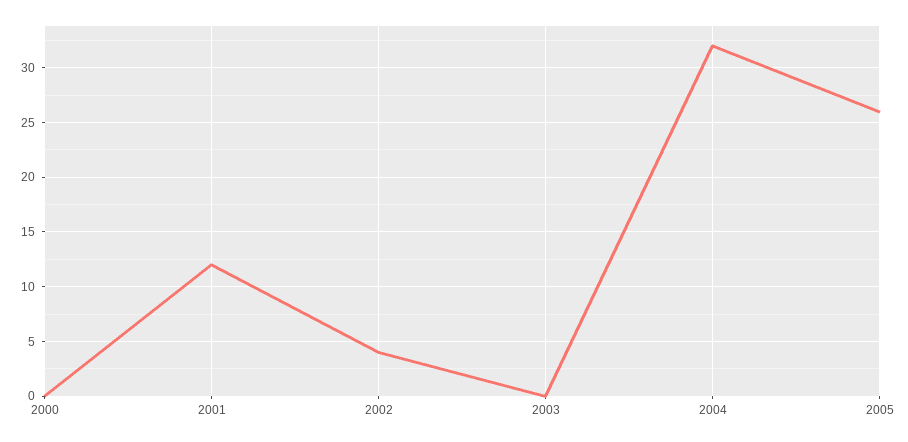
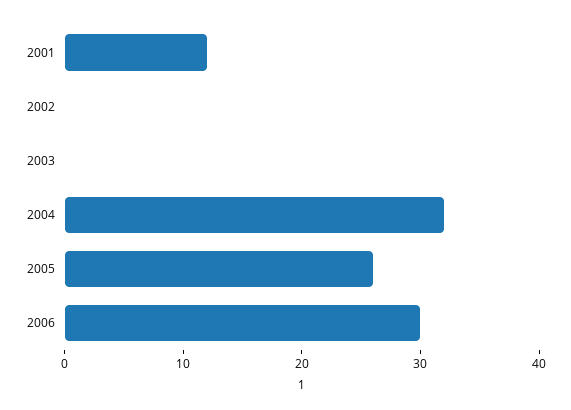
2000: 0 -> none
2002: 4 -> 0
2006: none -> 30

